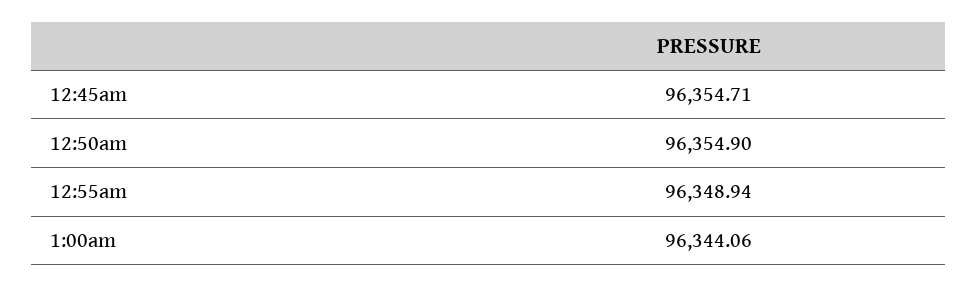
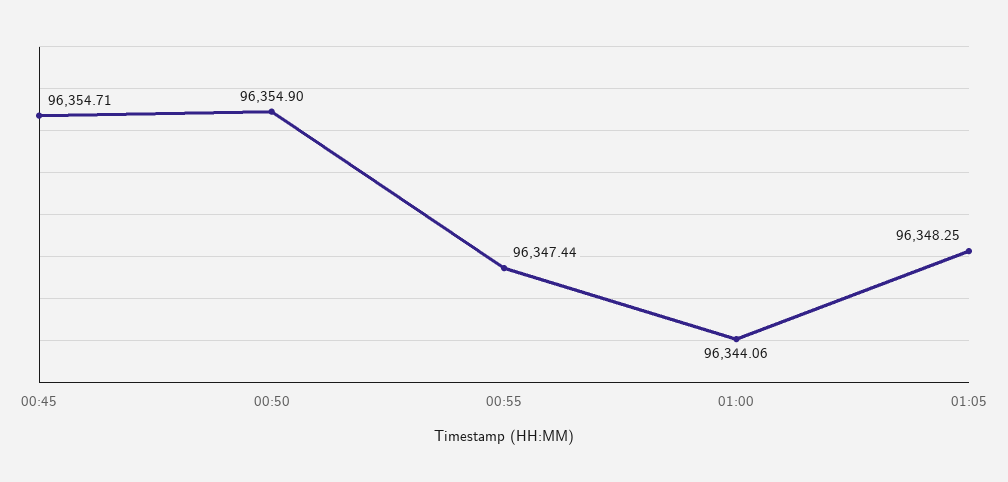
12:55am: 96348.94 -> 96347.44
01:05: none -> 96348.25

